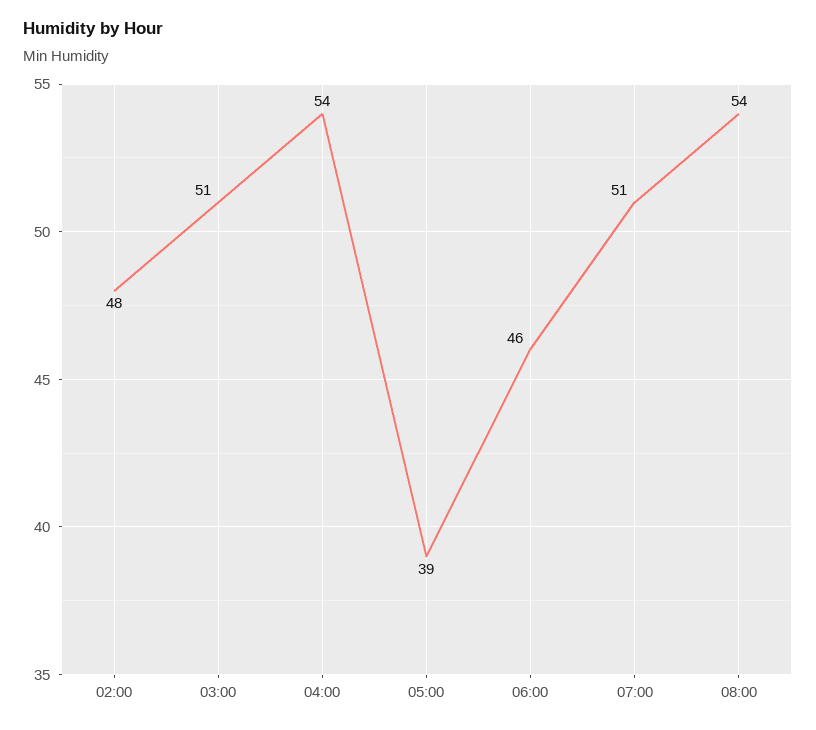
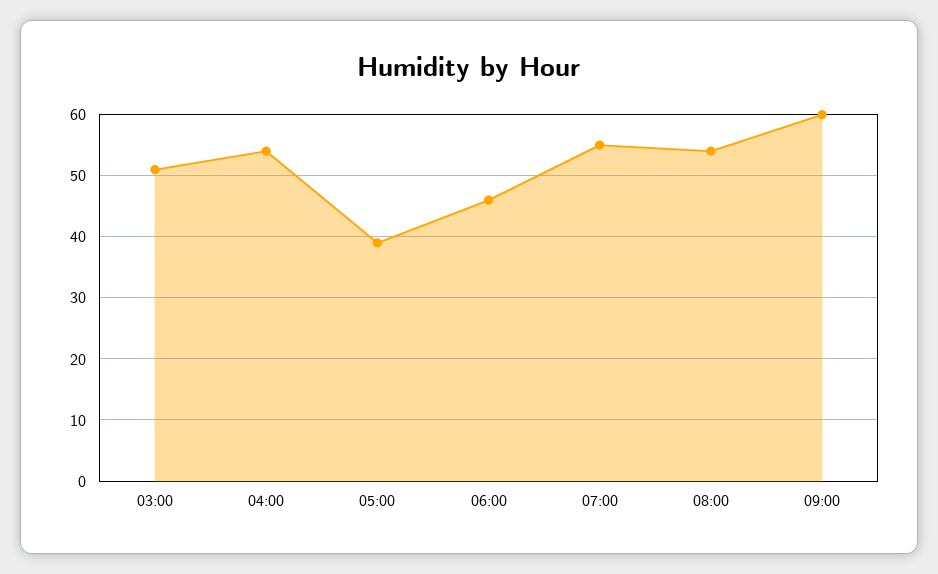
02:00: 48 -> none
07:00: 51 -> 55
09:00: none -> 60

